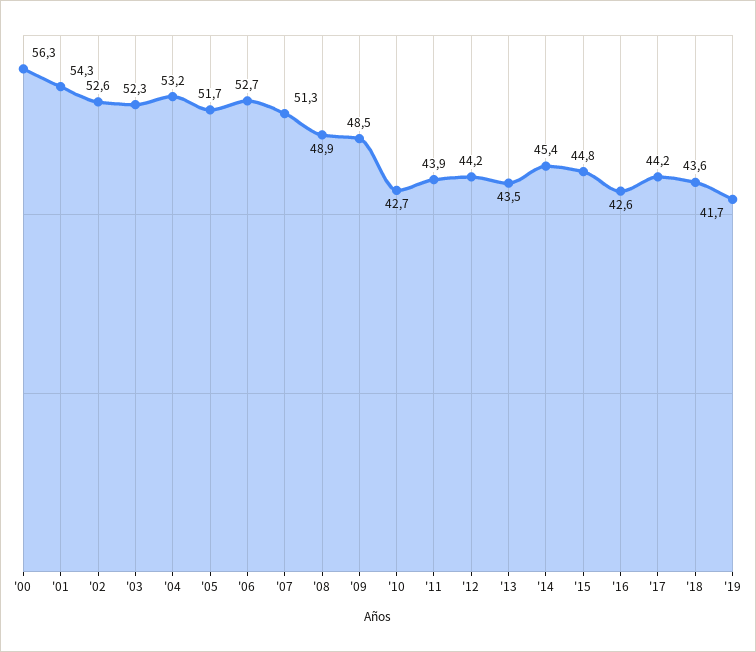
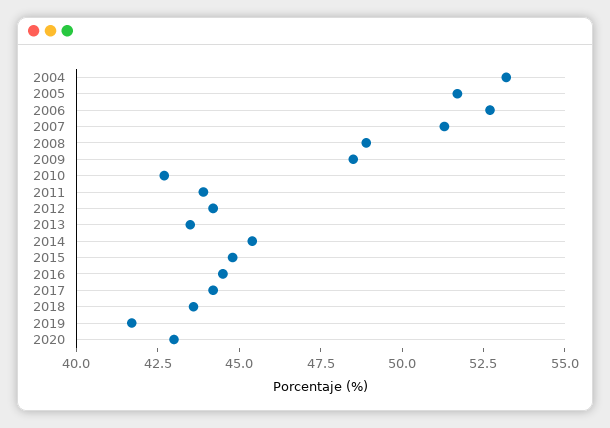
'00: 56.3 -> none
'01: 54.3 -> none
'02: 52.6 -> none
'03: 52.3 -> none
'16: 42.6 -> 44.5
2020: none -> 43

